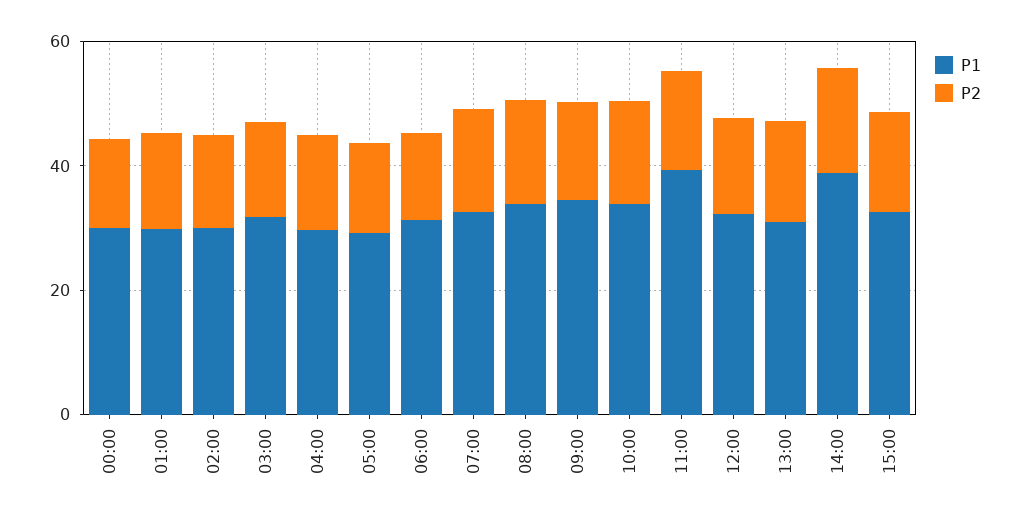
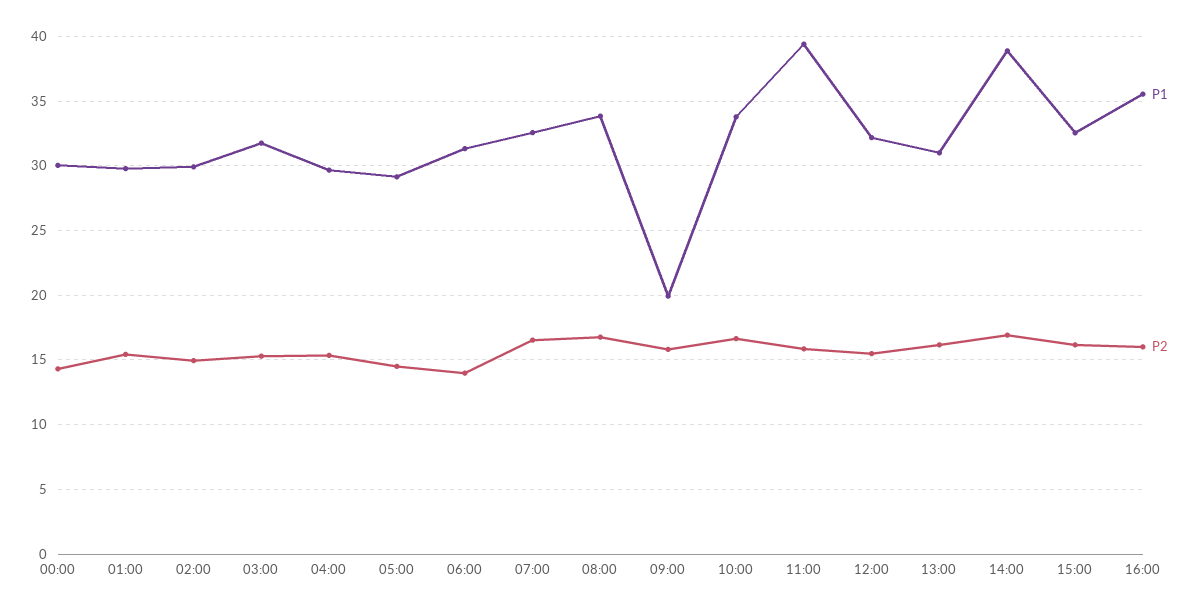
P1, 09:00: 35 -> 20
P1, 16:00: none -> 35.5
P2, 16:00: none -> 16

